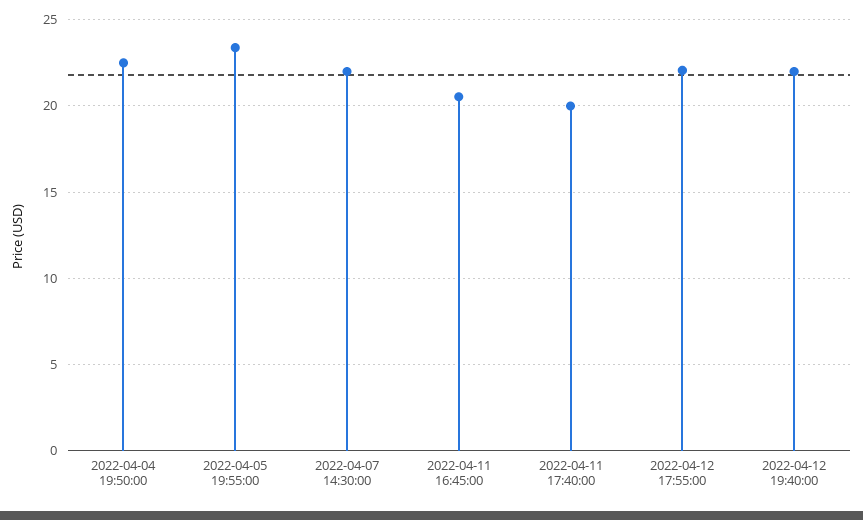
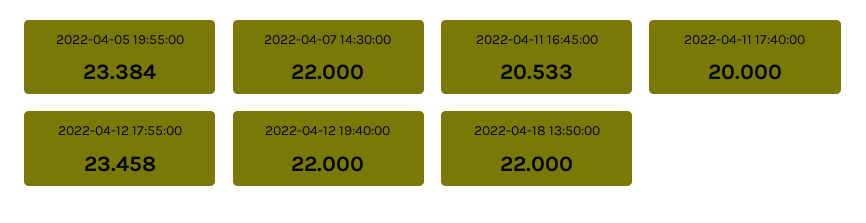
2022-04-04 19:50:00: 22.5 -> none
2022-04-12 17:55:00: 22 -> 23.458
2022-04-18 13:50:00: none -> 22

